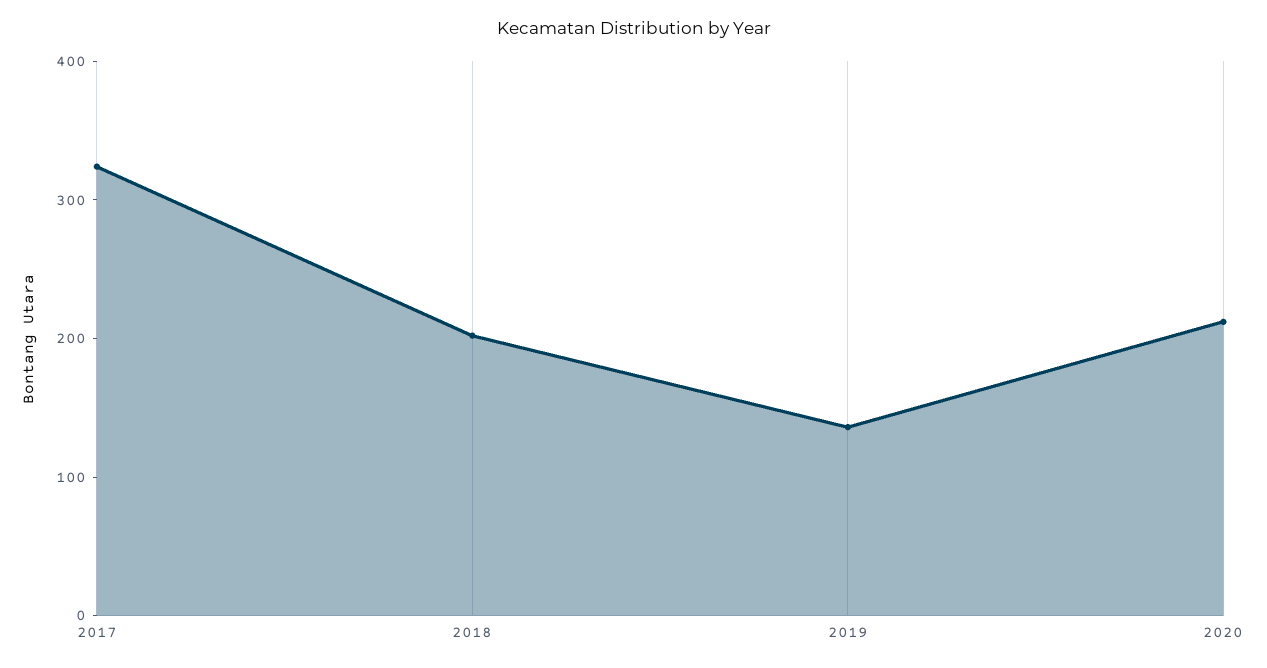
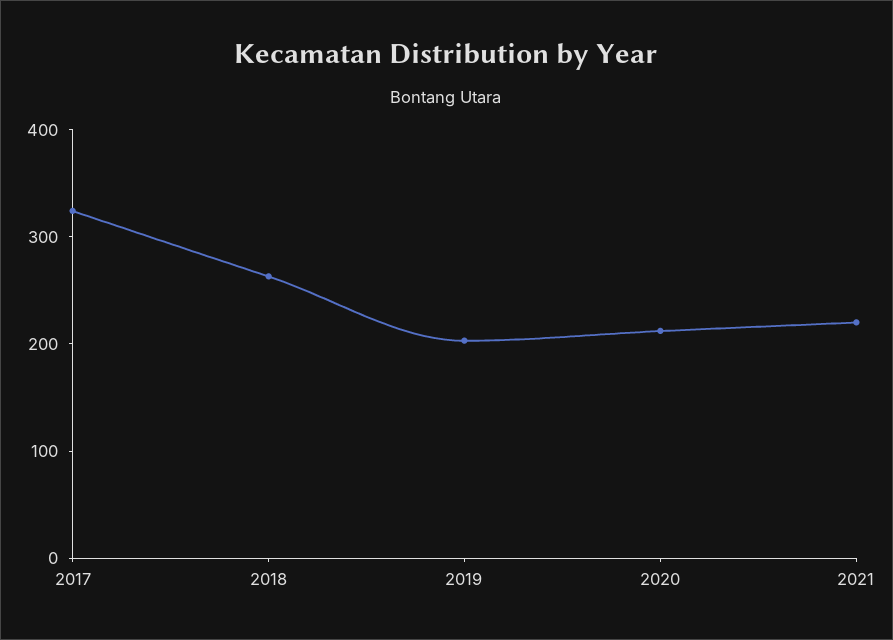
2018: 200 -> 260
2019: 140 -> 200
2021: none -> 220

